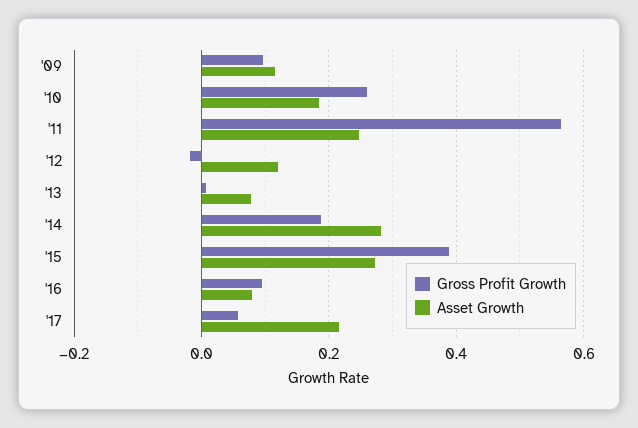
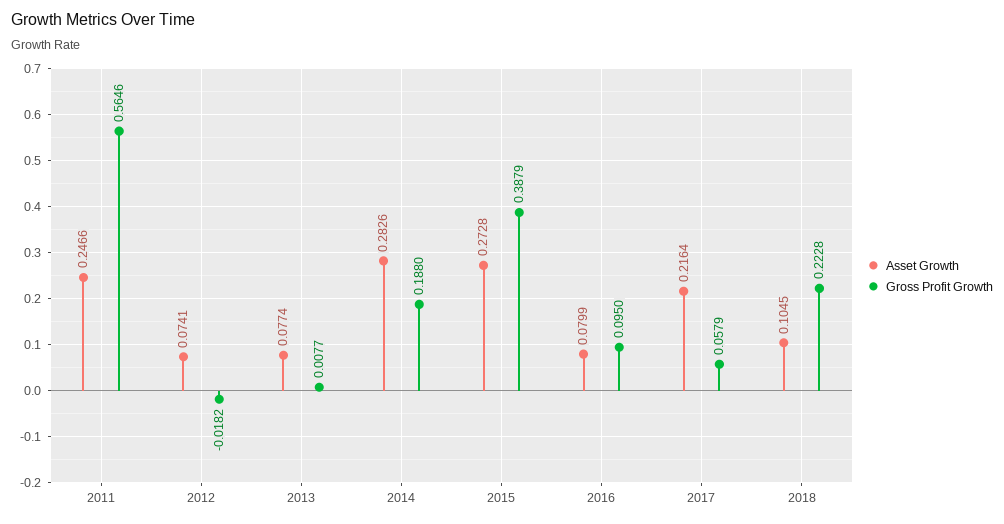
Gross Profit Growth, '09: 0.1 -> none
Asset Growth, '09: 0.12 -> none
Gross Profit Growth, '10: 0.26 -> none
Asset Growth, '10: 0.18 -> none
Asset Growth, '12: 0.12 -> 0.0741
Asset Growth, 2018: none -> 0.1045
Gross Profit Growth, 2018: none -> 0.2228

